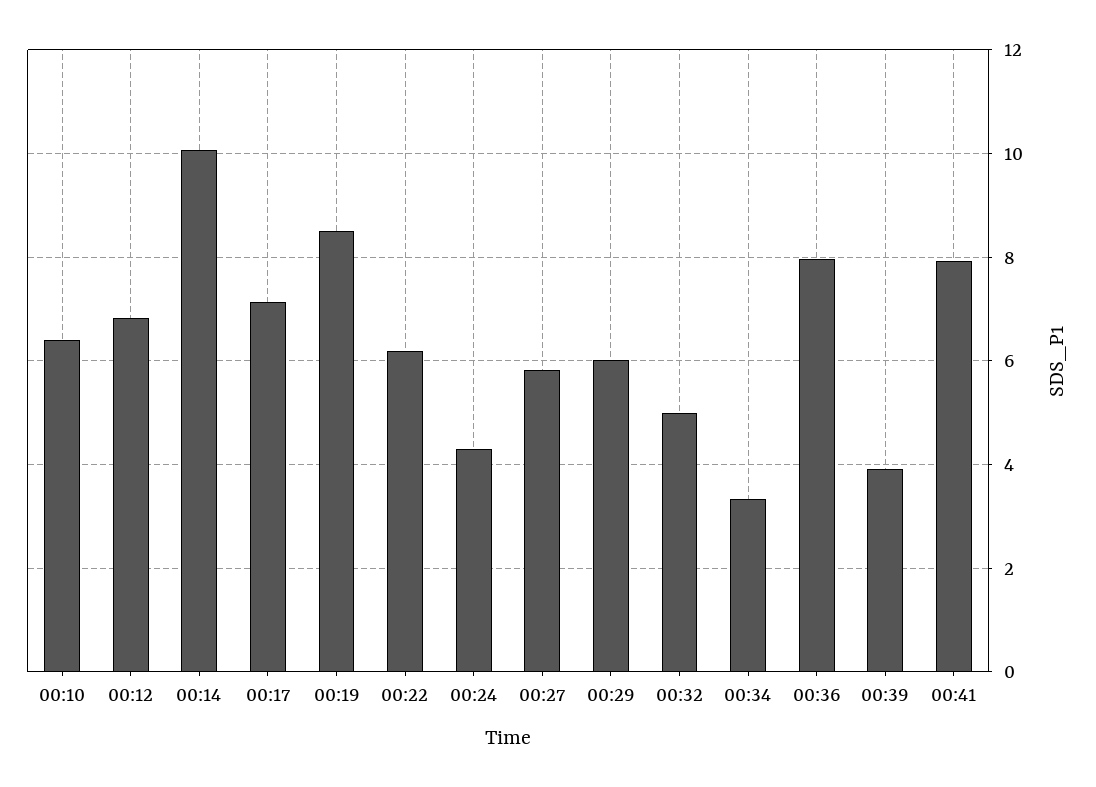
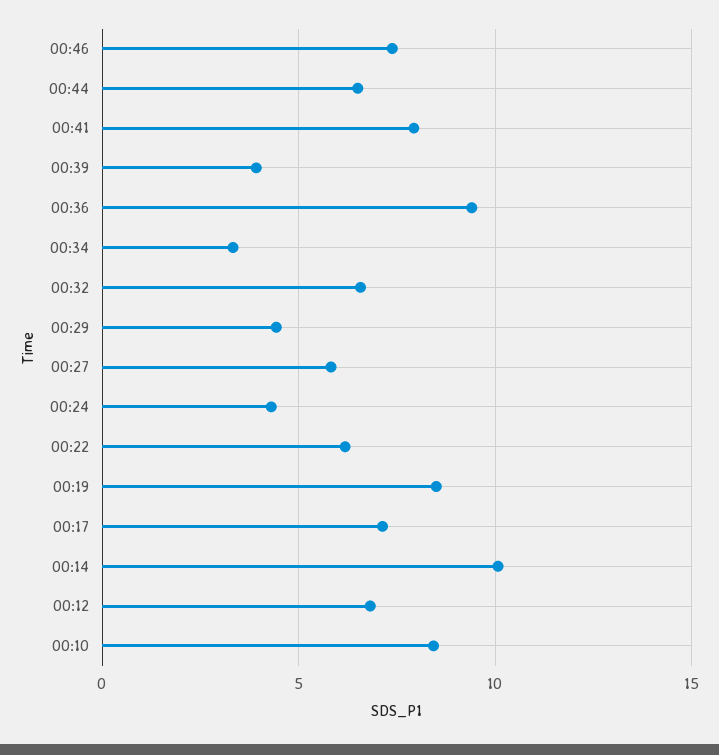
00:10: 6.4 -> 8.5
00:29: 6 -> 4.5
00:32: 5 -> 6.5
00:36: 8 -> 9.5
00:46: none -> 7.5
00:44: none -> 6.5

